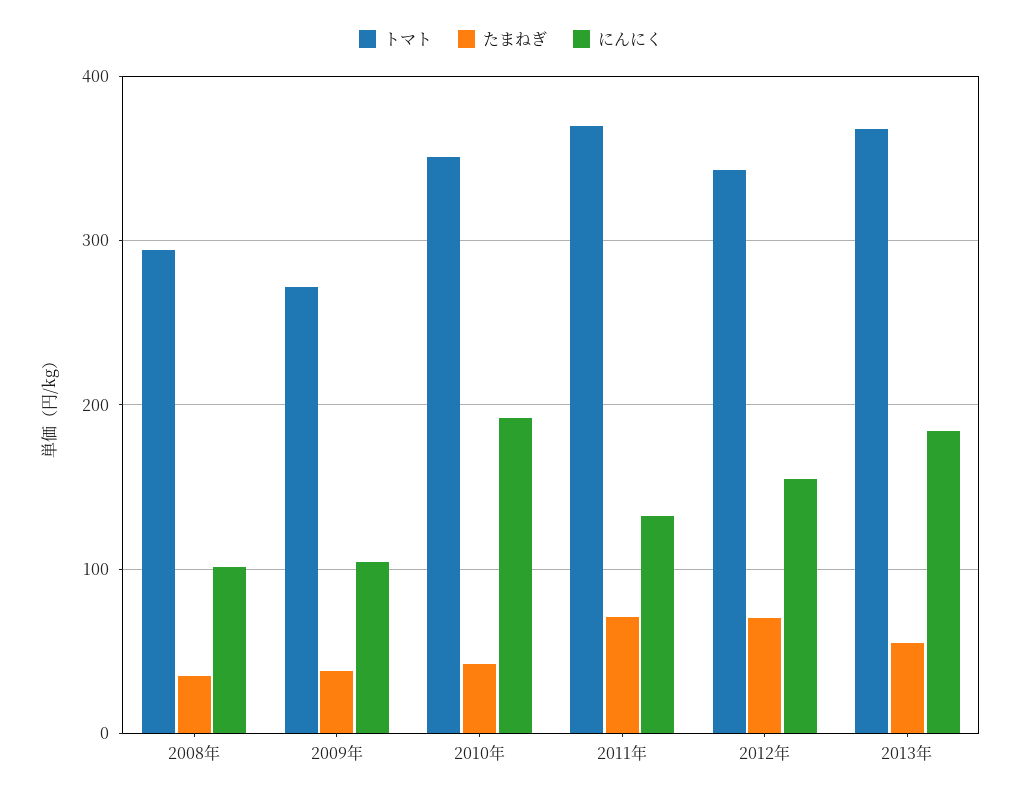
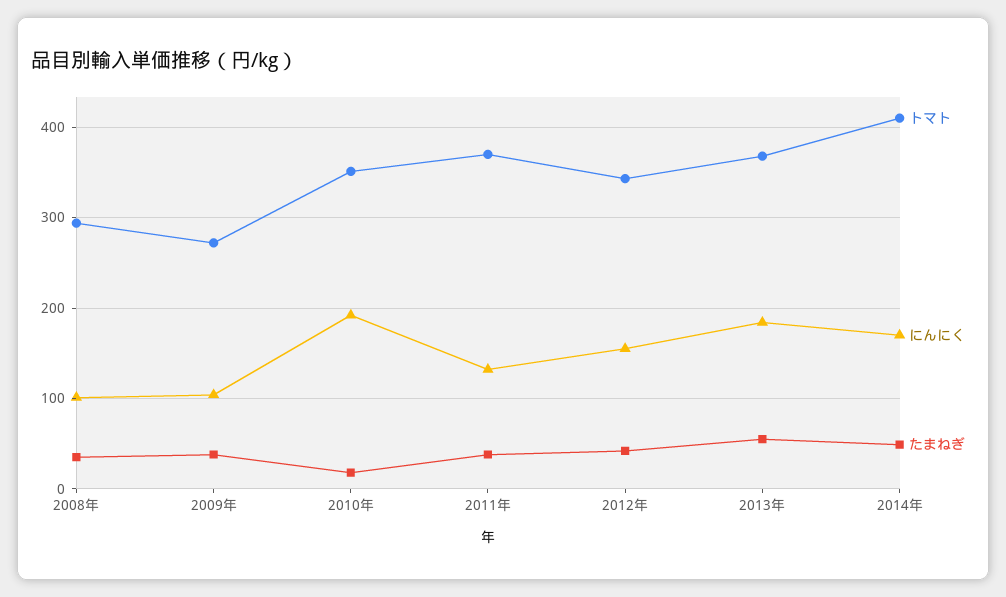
たまねぎ, 2010年: 40 -> 20
たまねぎ, 2011年: 70 -> 40
たまねぎ, 2012年: 70 -> 40
トマト, 2014年: none -> 410
にんにく, 2014年: none -> 170
たまねぎ, 2014年: none -> 50

